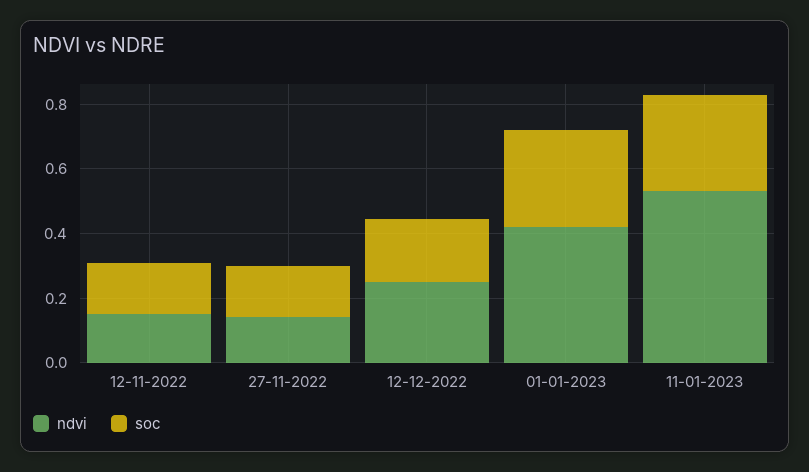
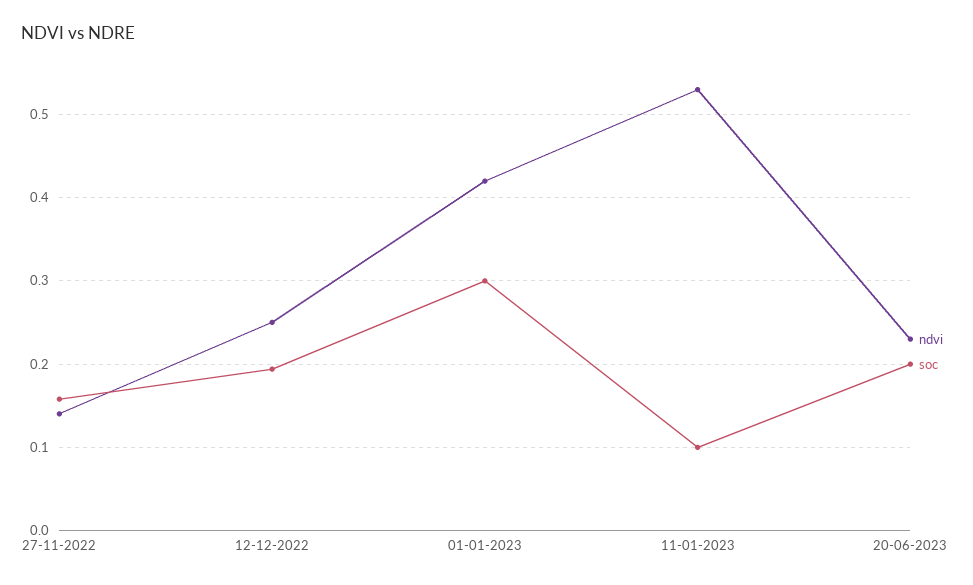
ndvi, 12-11-2022: 0.15 -> none
soc, 12-11-2022: 0.15 -> none
soc, 11-01-2023: 0.3 -> 0.1
ndvi, 20-06-2023: none -> 0.23
soc, 20-06-2023: none -> 0.2

